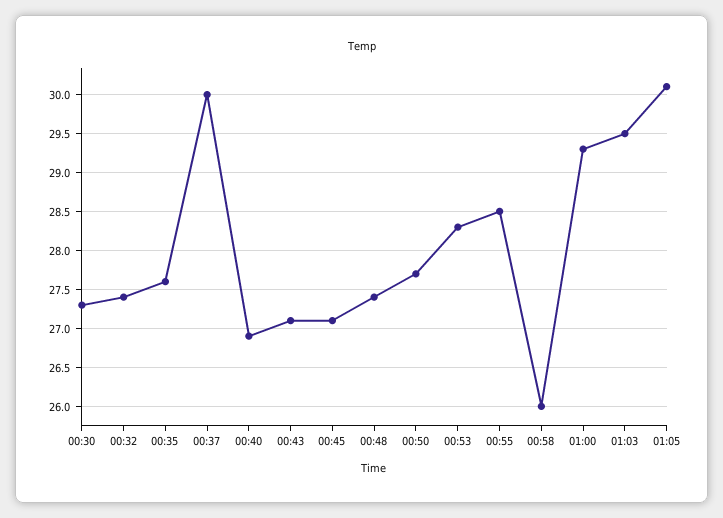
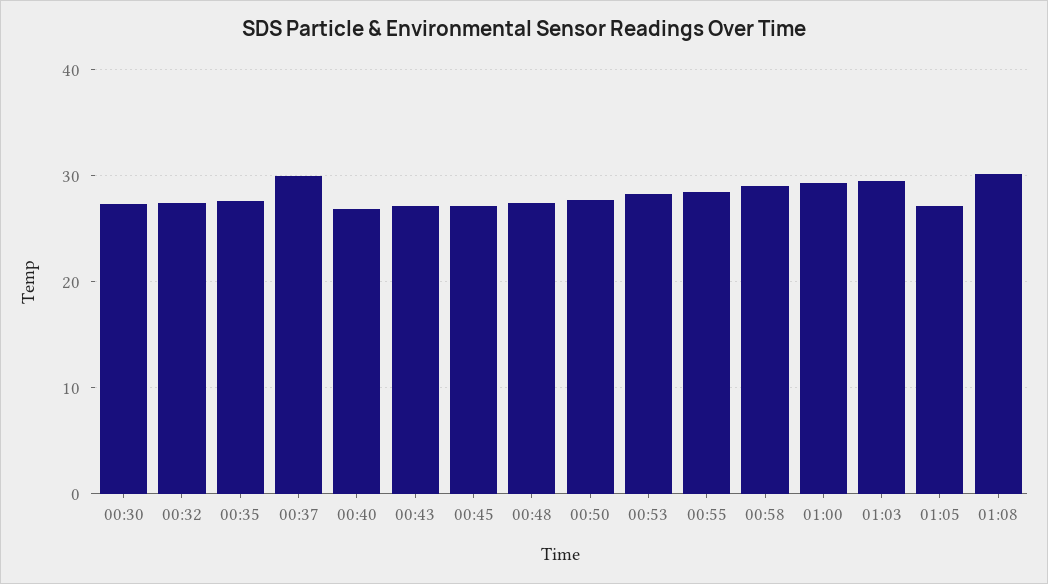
00:58: 26 -> 29
01:05: 30.1 -> 27
01:08: none -> 30

